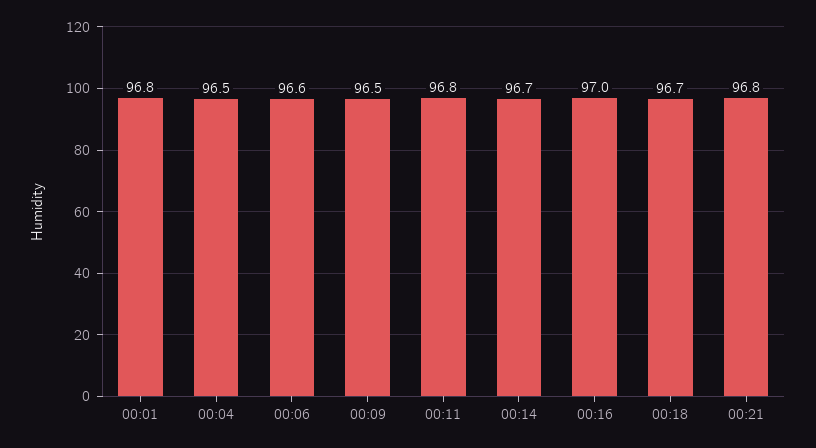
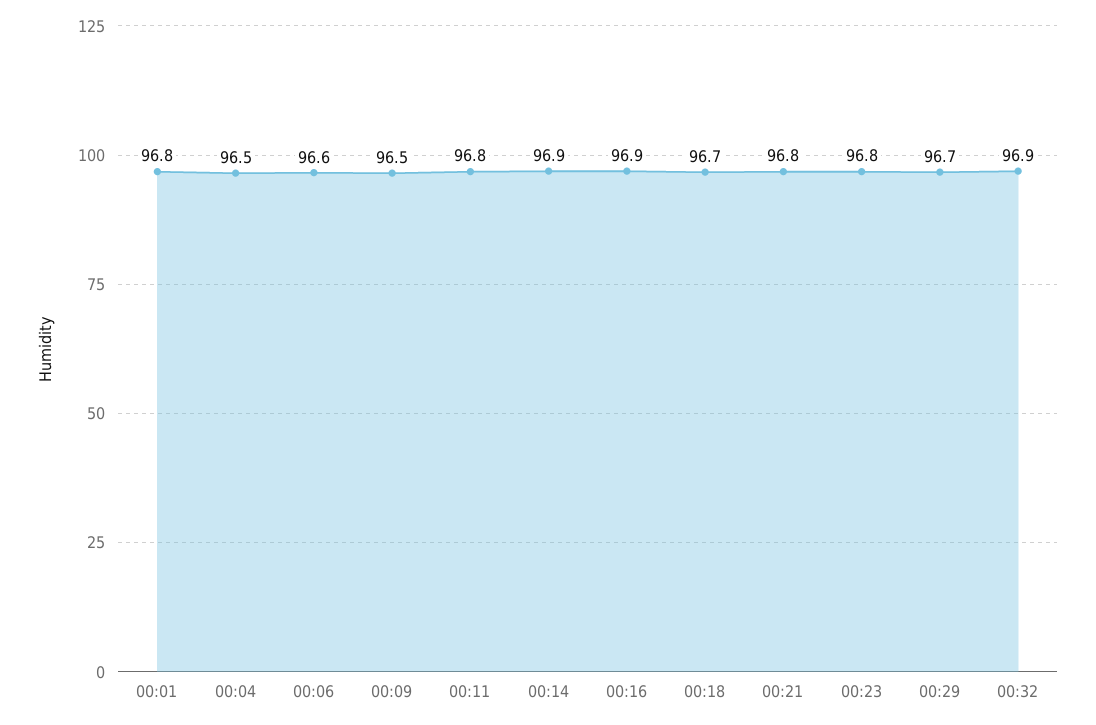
00:14: 96.7 -> 96.9
00:16: 97 -> 96.9
00:23: none -> 96.8
00:29: none -> 96.7
00:32: none -> 96.9

